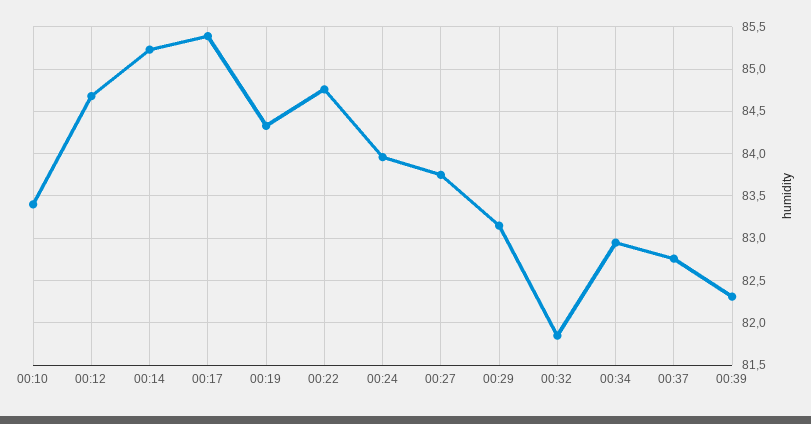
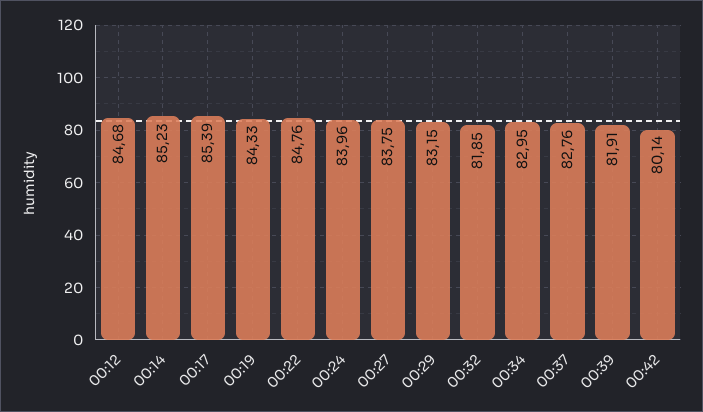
00:10: 83.4 -> none
00:39: 82.3 -> 81.91
00:42: none -> 80.14

